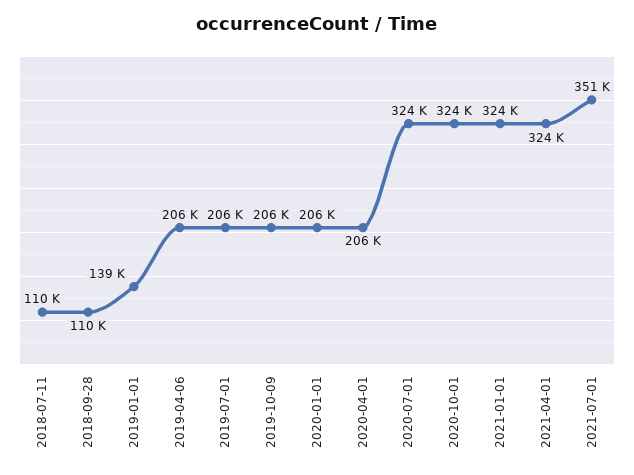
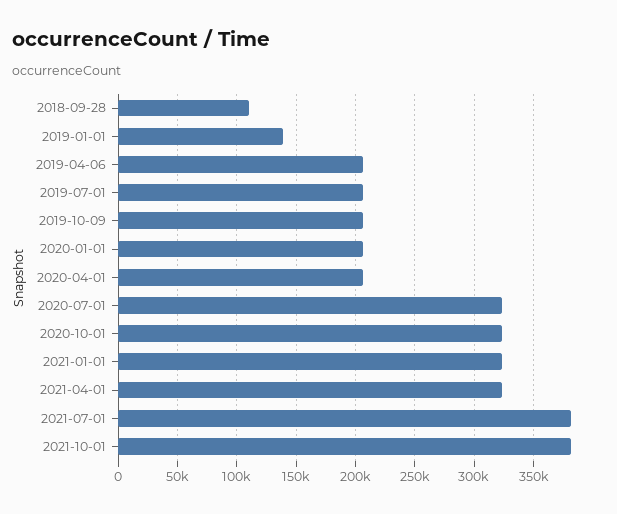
2018-07-11: 110000 -> none
2021-07-01: 351000 -> 380000
2021-10-01: none -> 380000

